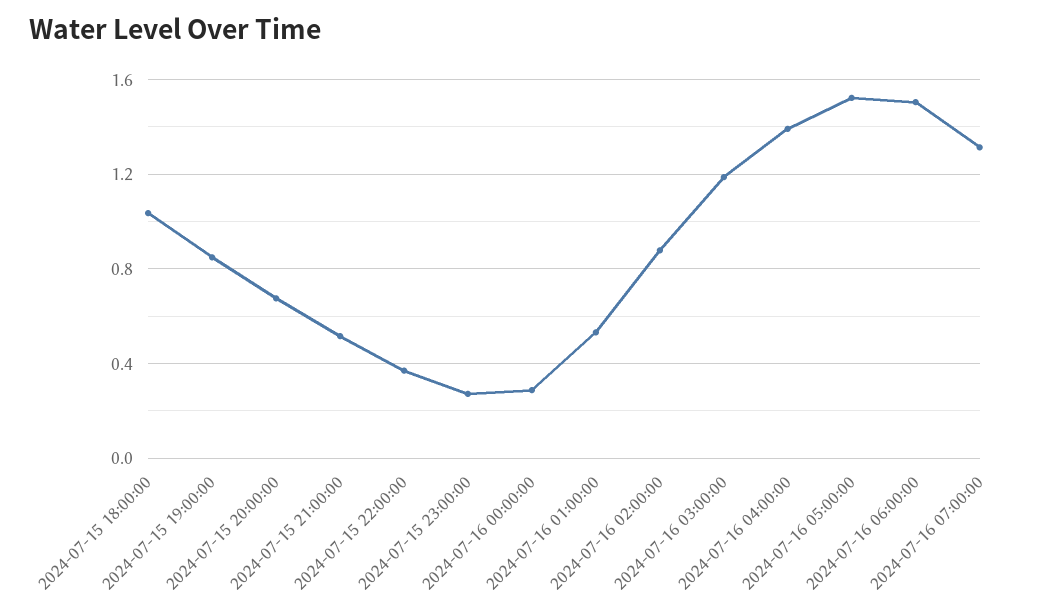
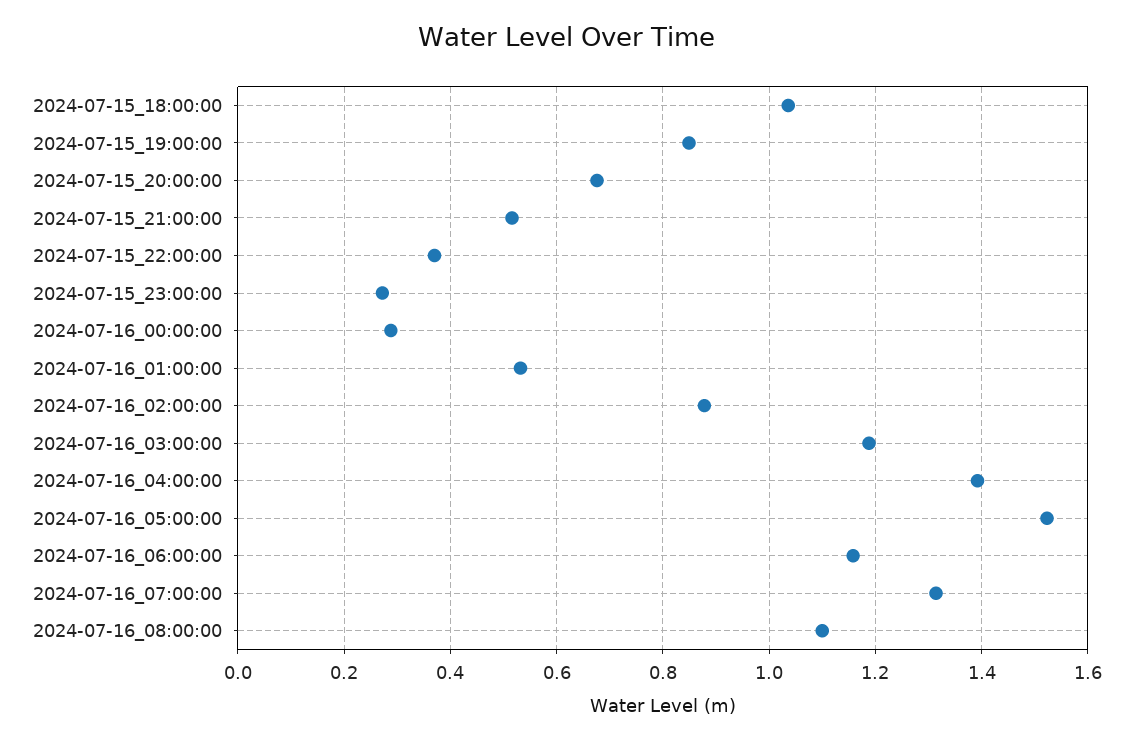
2024-07-16 06:00:00: 1.5 -> 1.16
2024-07-16_08:00:00: none -> 1.1

